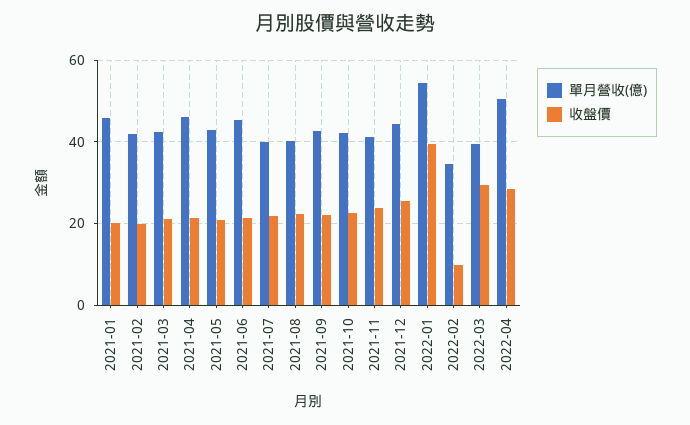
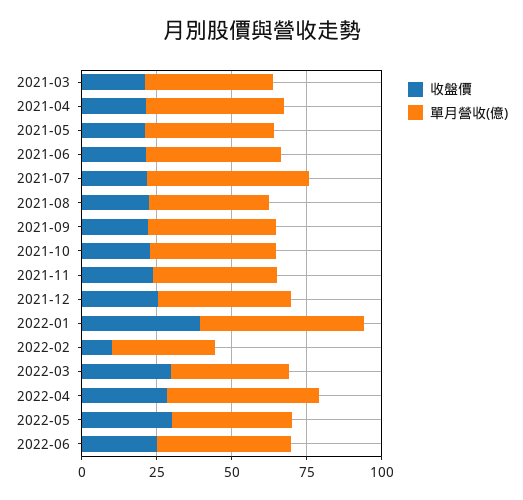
單月營收(億), 2021-01: 46 -> none
收盤價, 2021-01: 20 -> none
單月營收(億), 2021-02: 42 -> none
收盤價, 2021-02: 20 -> none
單月營收(億), 2021-07: 40 -> 55
收盤價, 2022-05: none -> 30
單月營收(億), 2022-05: none -> 40
收盤價, 2022-06: none -> 25
單月營收(億), 2022-06: none -> 45

